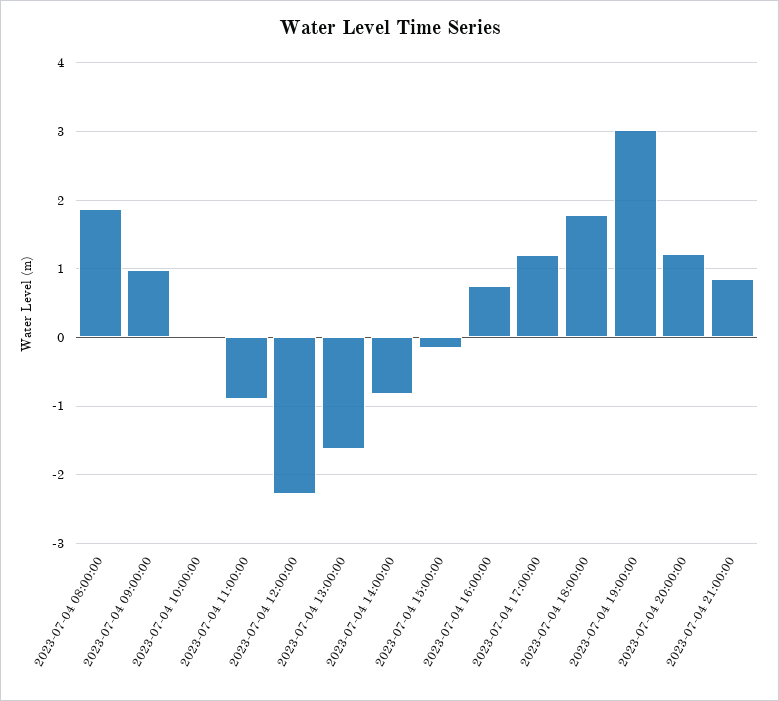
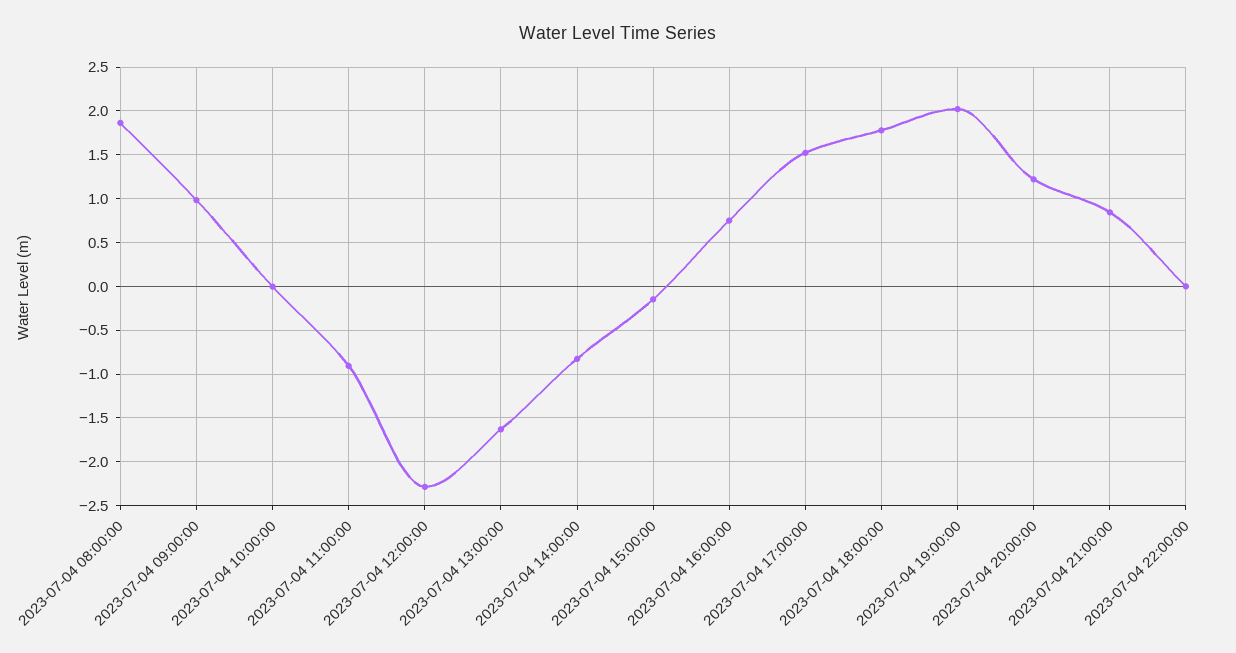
2023-07-04 17:00:00: 1.2 -> 1.5
2023-07-04 19:00:00: 3 -> 2
2023-07-04 22:00:00: none -> 0

